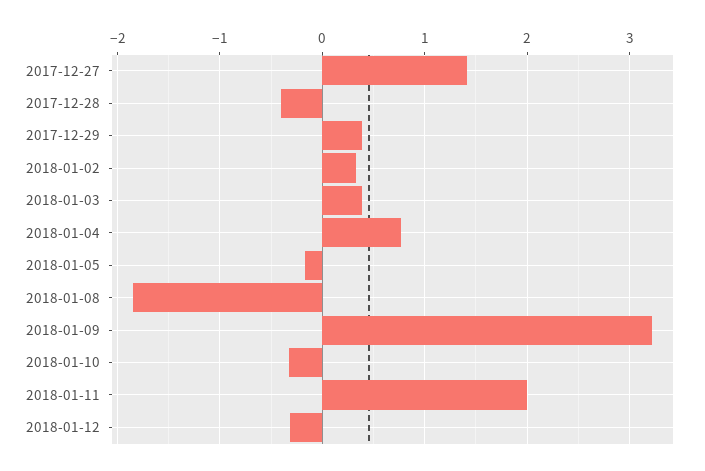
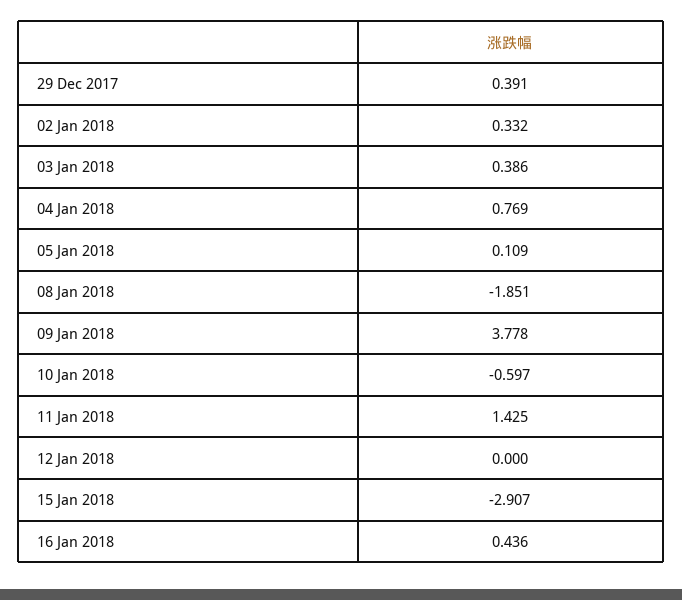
2017-12-27: 1.4 -> none
2017-12-28: -0.4 -> none
2018-01-05: -0.2 -> 0.109
2018-01-09: 3.2 -> 3.778
2018-01-10: -0.3 -> -0.597
2018-01-11: 2 -> 1.425
2018-01-12: -0.3 -> 0
15 Jan 2018: none -> -2.907
16 Jan 2018: none -> 0.436

